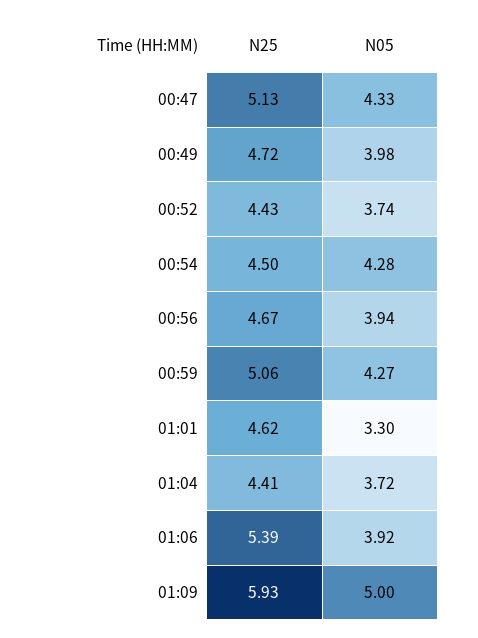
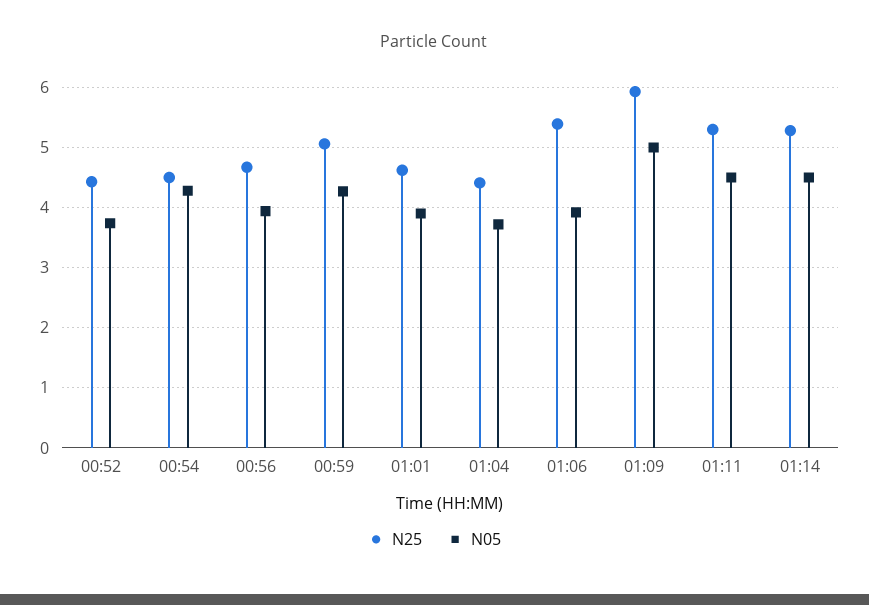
N25, 00:47: 5.13 -> none
N05, 00:47: 4.33 -> none
N25, 00:49: 4.72 -> none
N05, 00:49: 3.98 -> none
N05, 01:01: 3.3 -> 3.9
N25, 01:11: none -> 5.3
N05, 01:11: none -> 4.5
N25, 01:14: none -> 5.3
N05, 01:14: none -> 4.5

